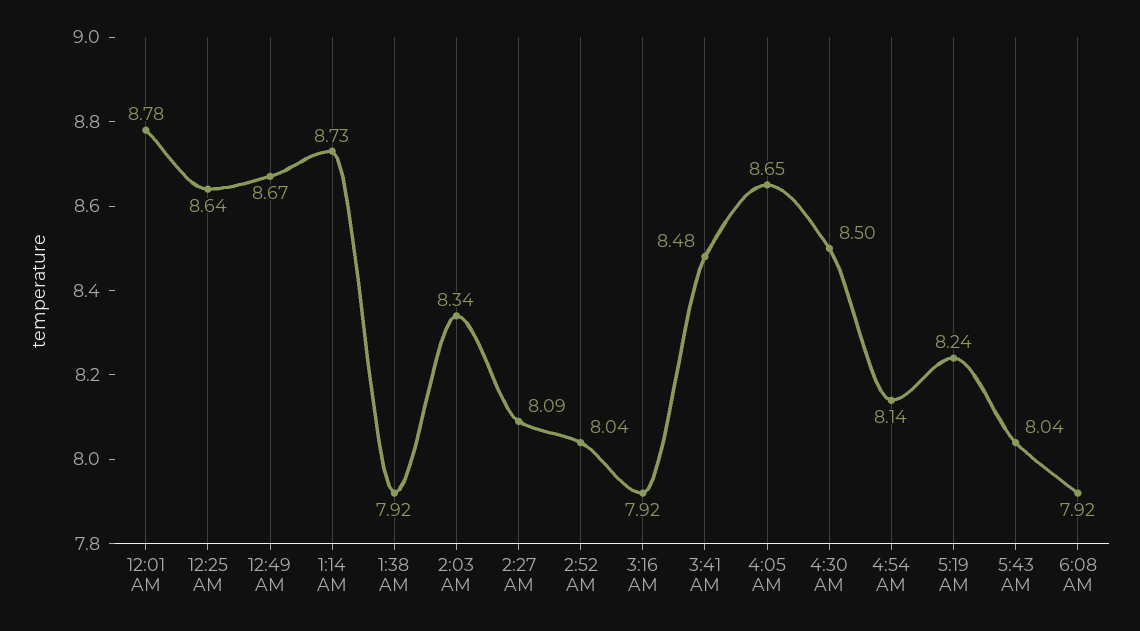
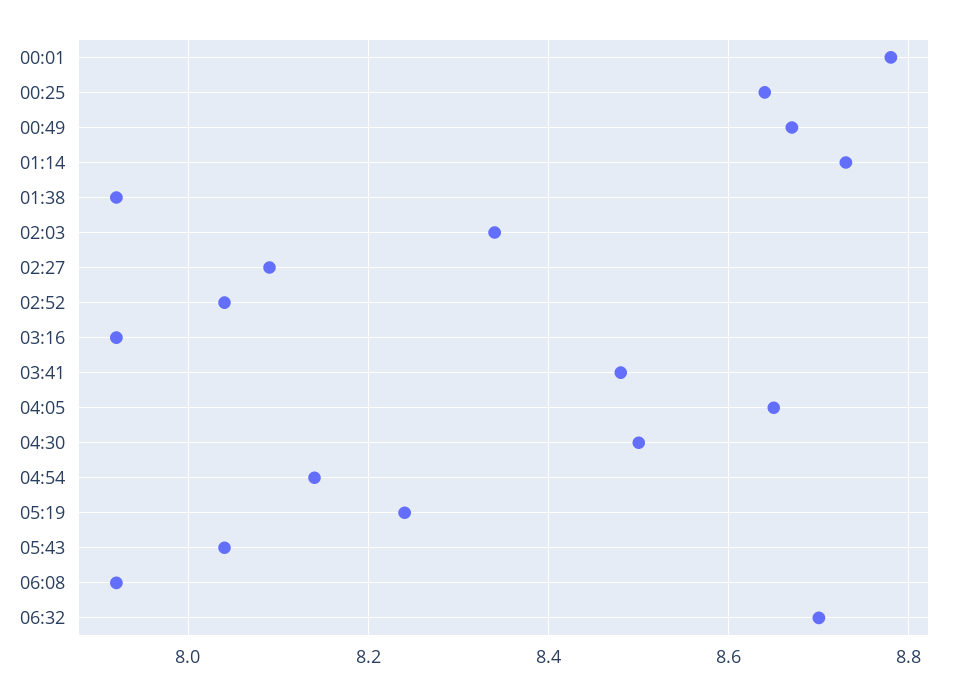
06:32: none -> 8.7

